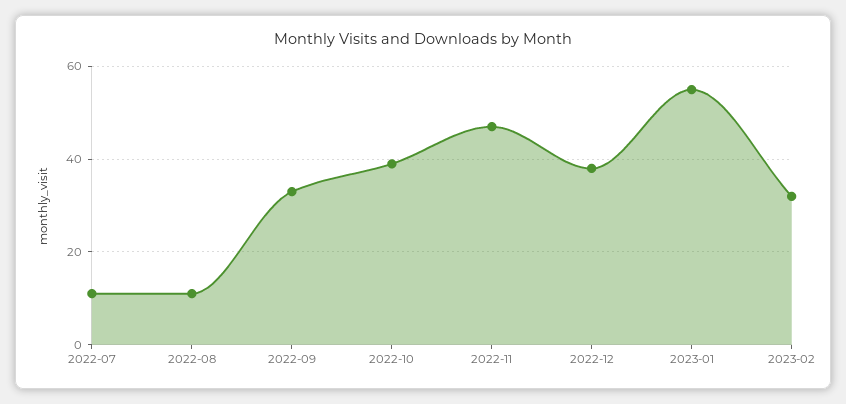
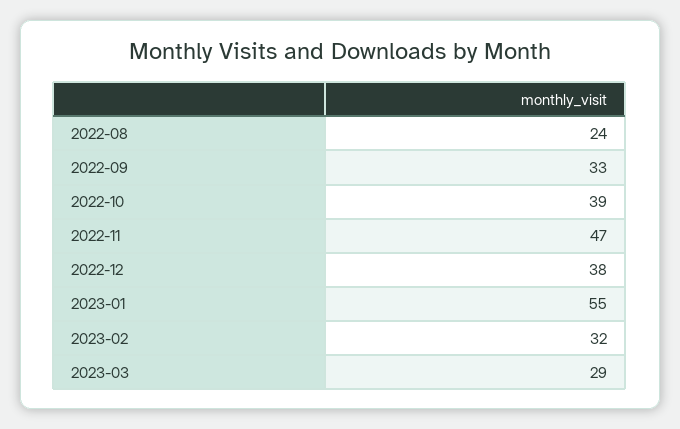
2022-07: 10 -> none
2022-08: 10 -> 24
2023-03: none -> 29

